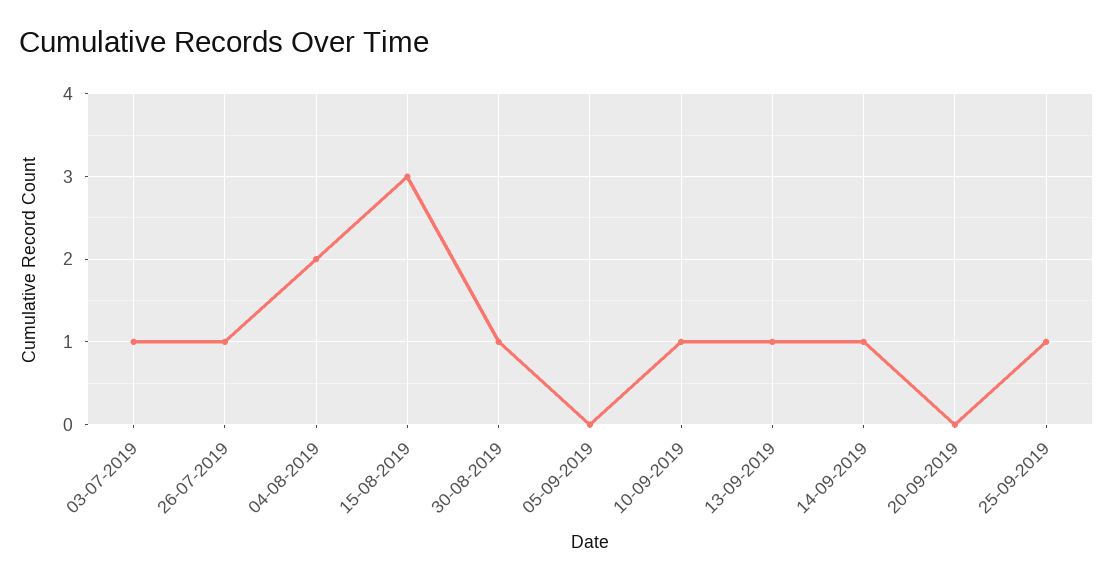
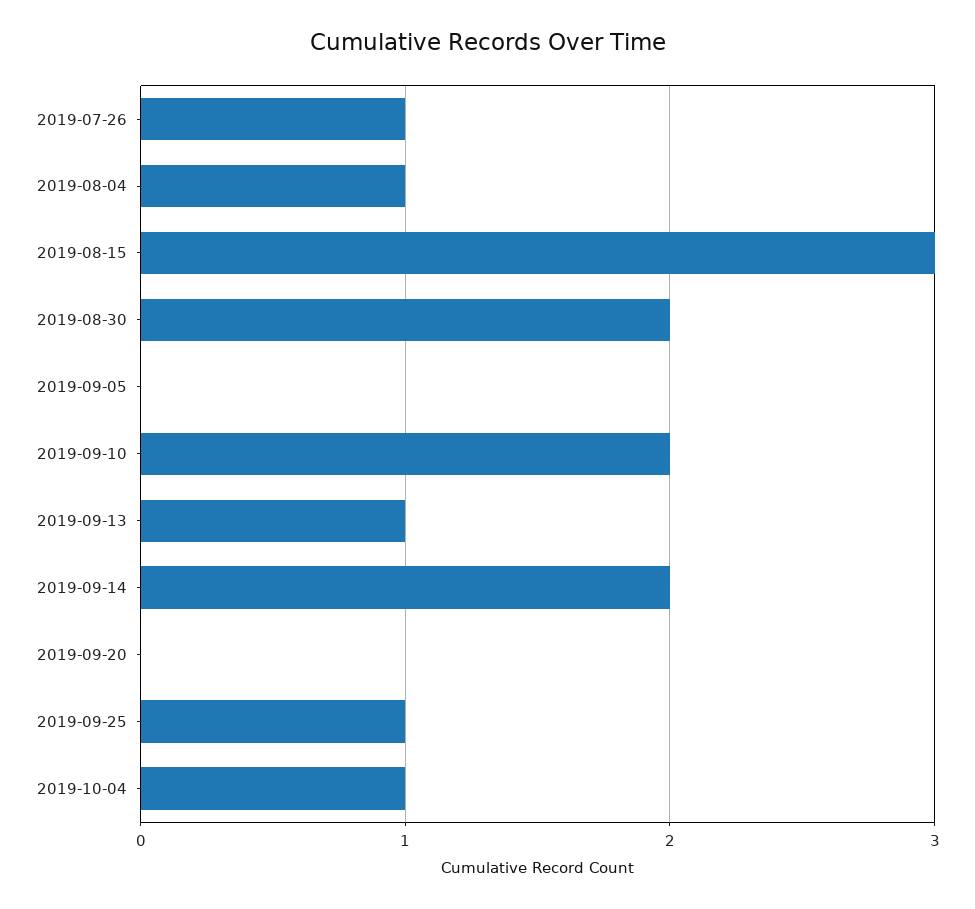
03-07-2019: 1 -> none
04-08-2019: 2 -> 1
30-08-2019: 1 -> 2
10-09-2019: 1 -> 2
14-09-2019: 1 -> 2
2019-10-04: none -> 1

